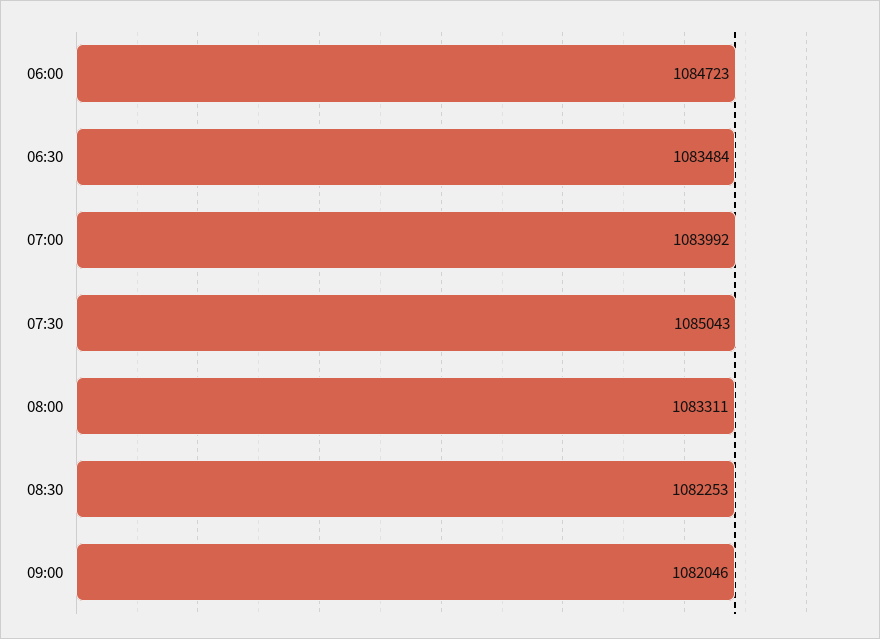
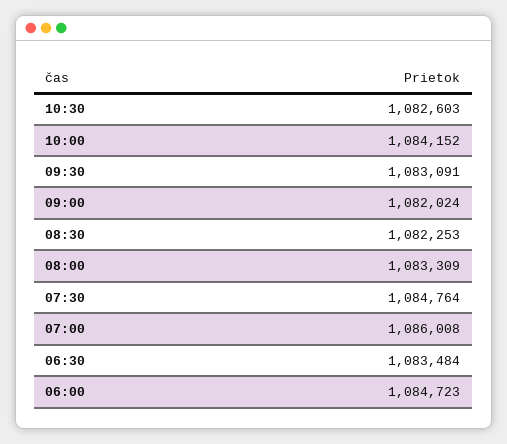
07:00: 1083992 -> 1086008
07:30: 1085043 -> 1084764
08:00: 1083311 -> 1083309
09:00: 1082046 -> 1082024
10:30: none -> 1082603
10:00: none -> 1084152
09:30: none -> 1083091

